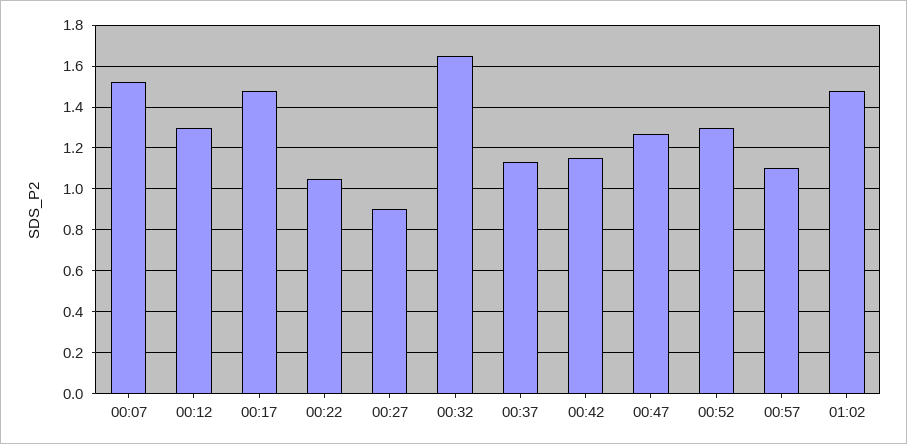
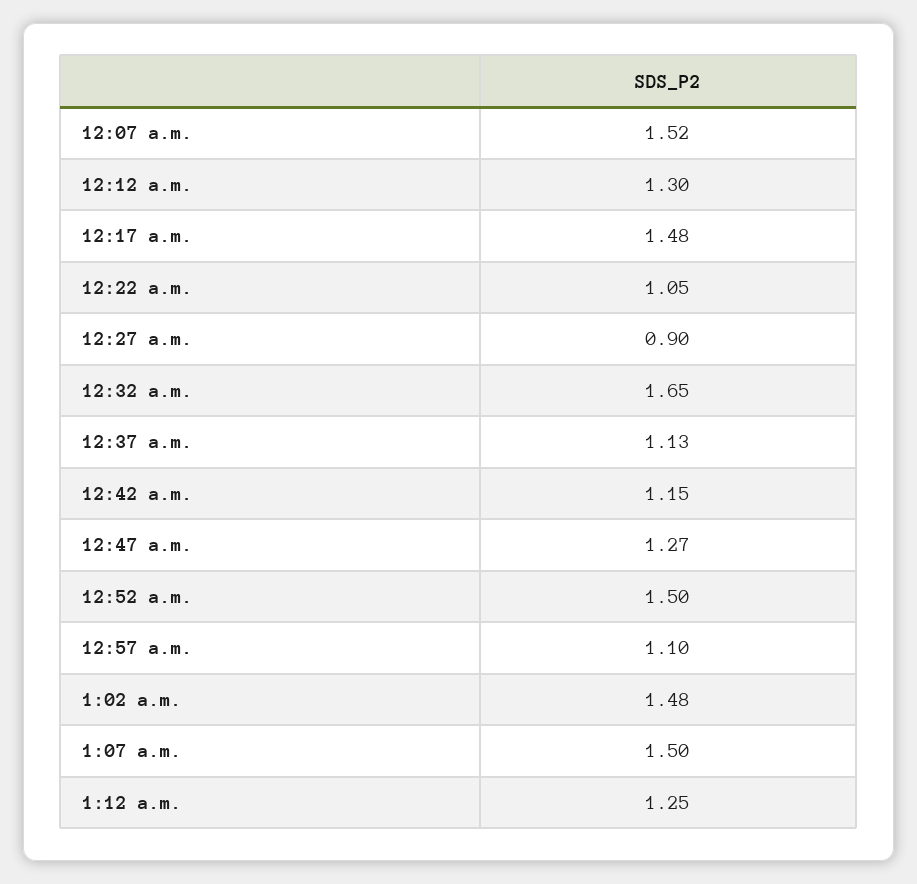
00:52: 1.3 -> 1.5
1:07 a.m.: none -> 1.5
1:12 a.m.: none -> 1.25

